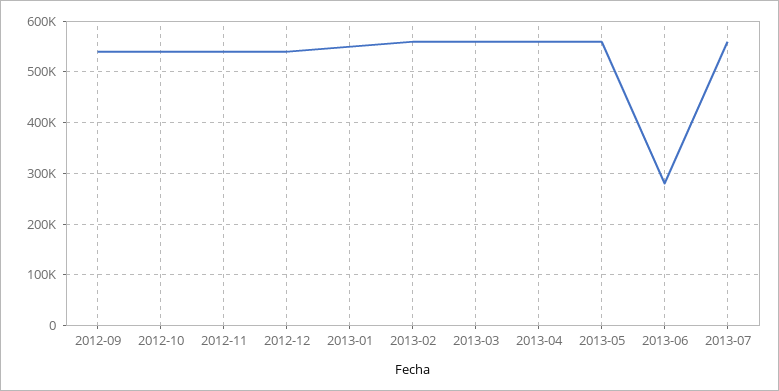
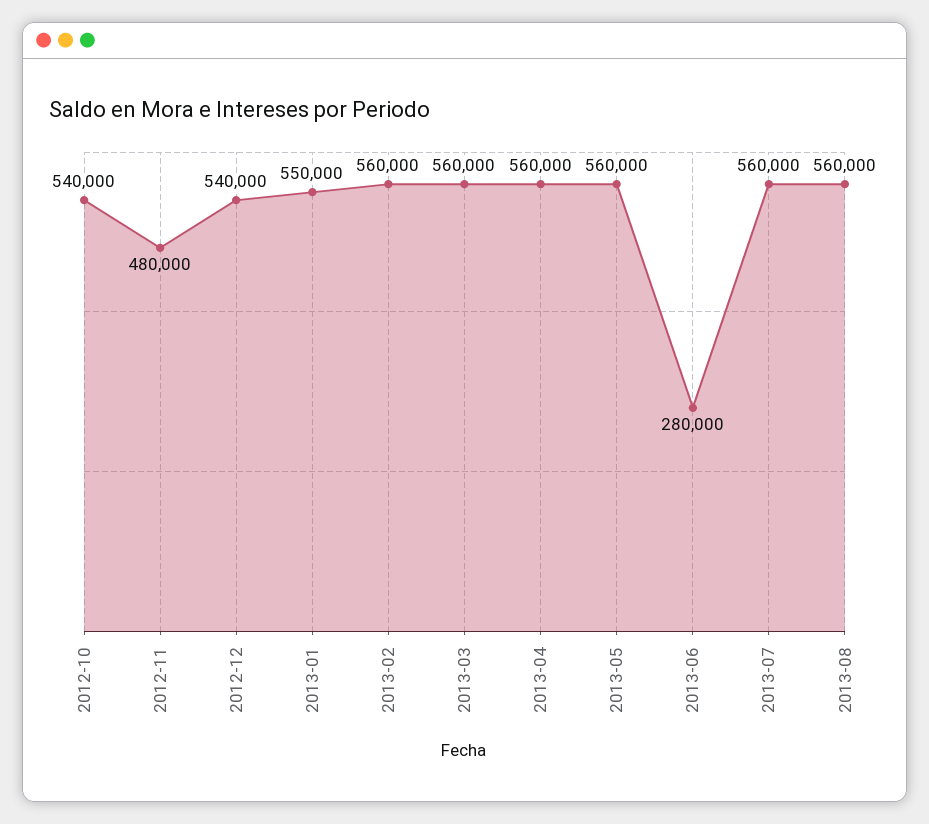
2012-09: 540000 -> none
2012-11: 540000 -> 480000
2013-08: none -> 560000

